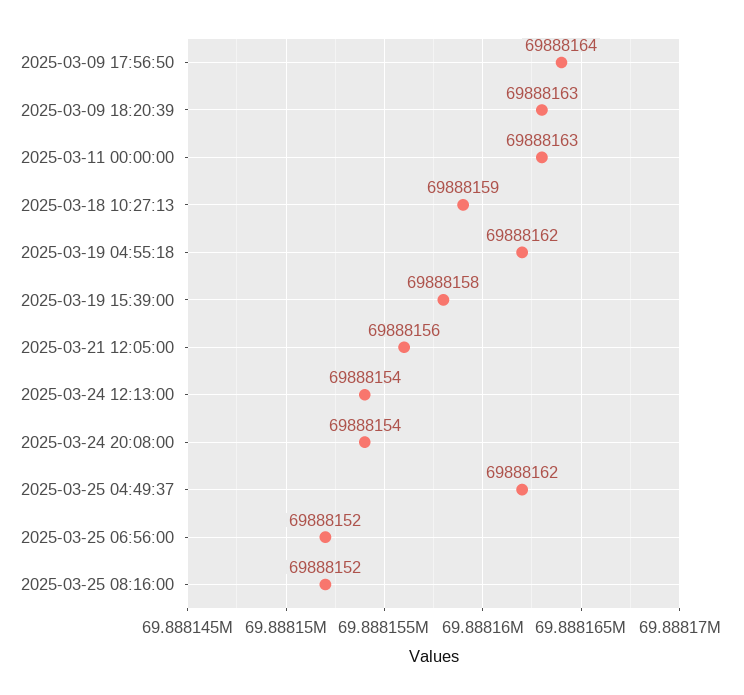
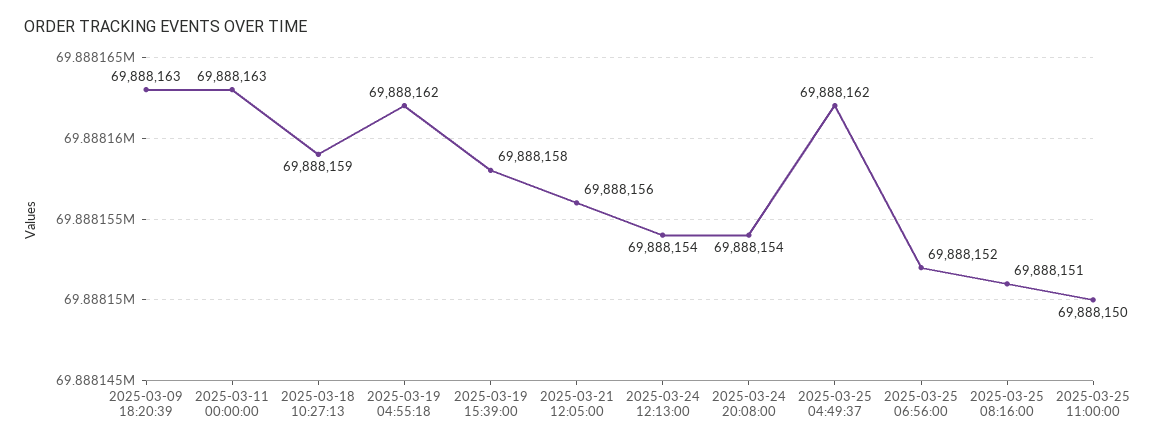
2025-03-09 17:56:50: 69888164 -> none
2025-03-25 08:16:00: 69888152 -> 69888151
2025-03-25 11:00:00: none -> 69888150

